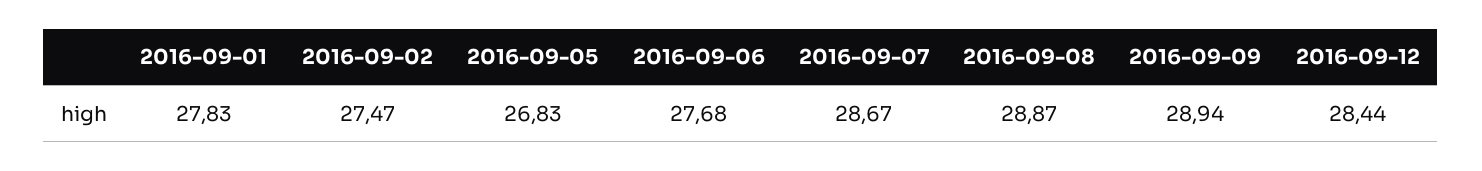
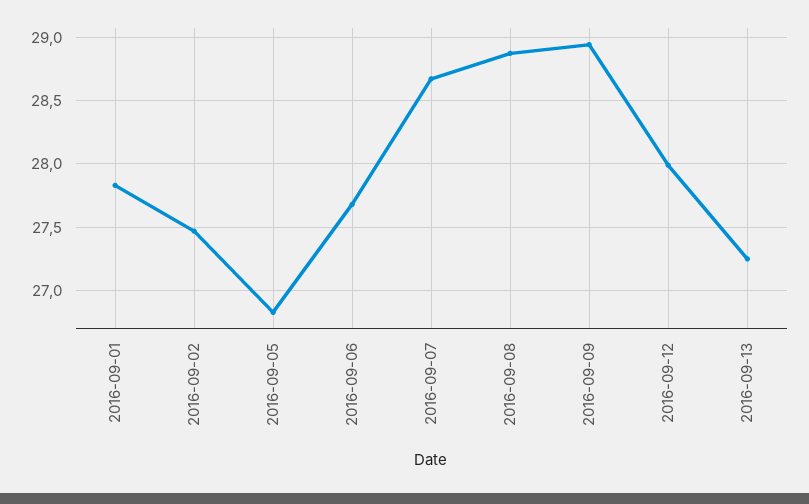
2016-09-12: 28.44 -> 28
2016-09-13: none -> 27.25

